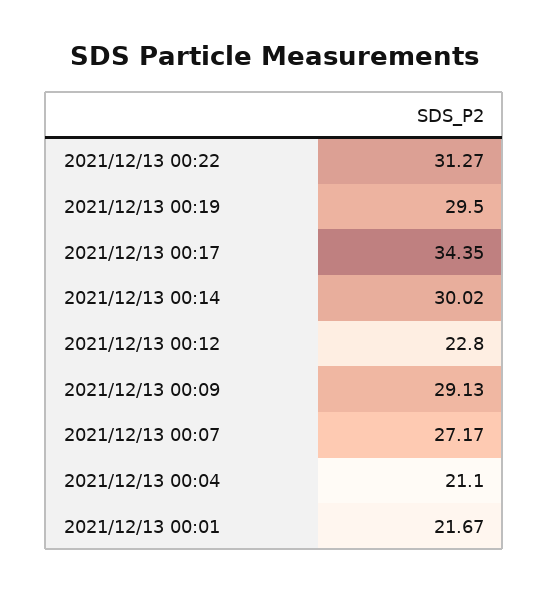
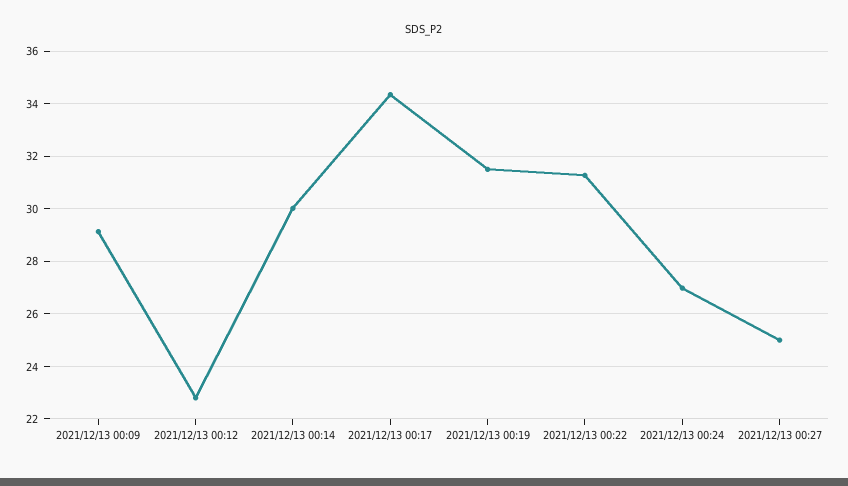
2021/12/13 00:19: 29.5 -> 31.5
2021/12/13 00:07: 27.17 -> none
2021/12/13 00:04: 21.1 -> none
2021/12/13 00:01: 21.67 -> none
2021/12/13 00:24: none -> 27
2021/12/13 00:27: none -> 25

